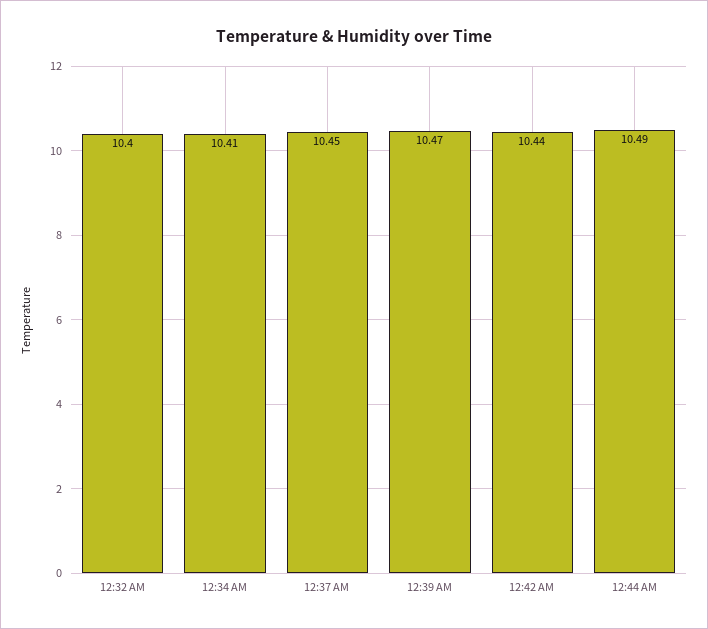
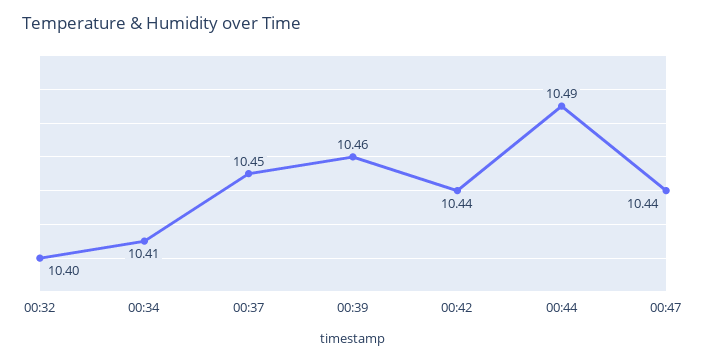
12:39 AM: 10.47 -> 10.46
00:47: none -> 10.44

